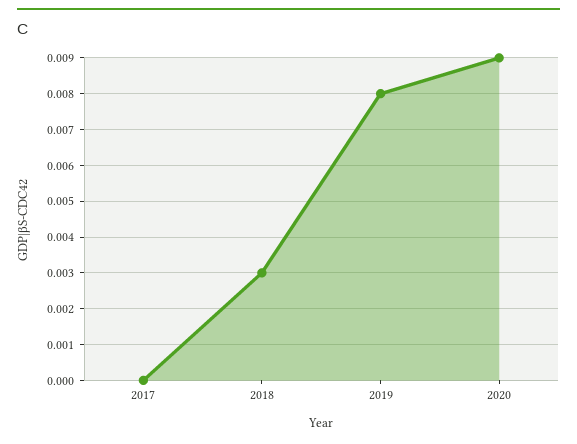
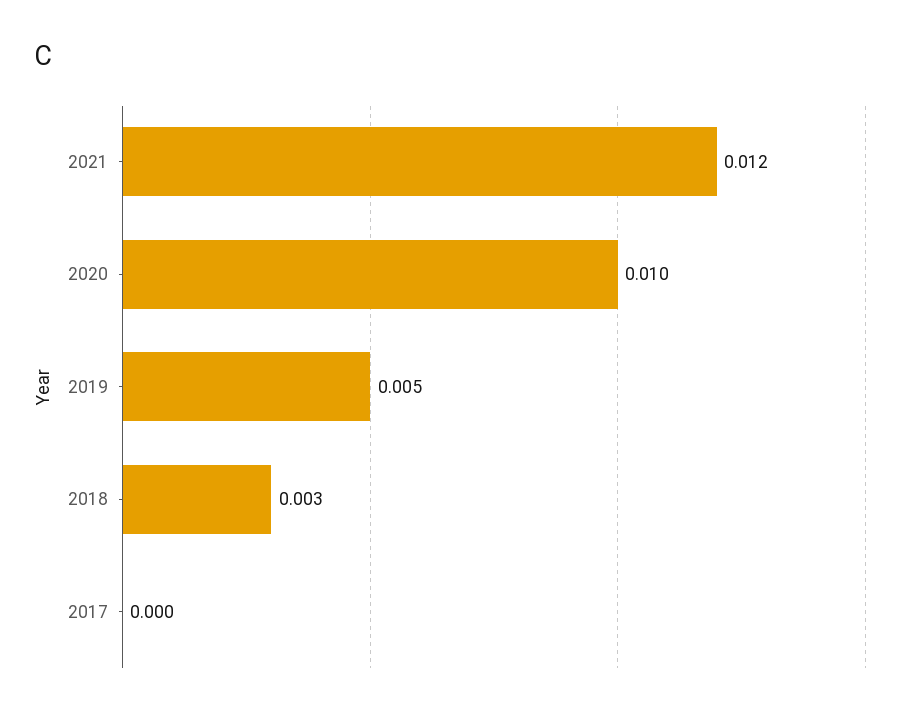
2019: 0.008 -> 0.005
2020: 0.009 -> 0.01
2021: none -> 0.012

